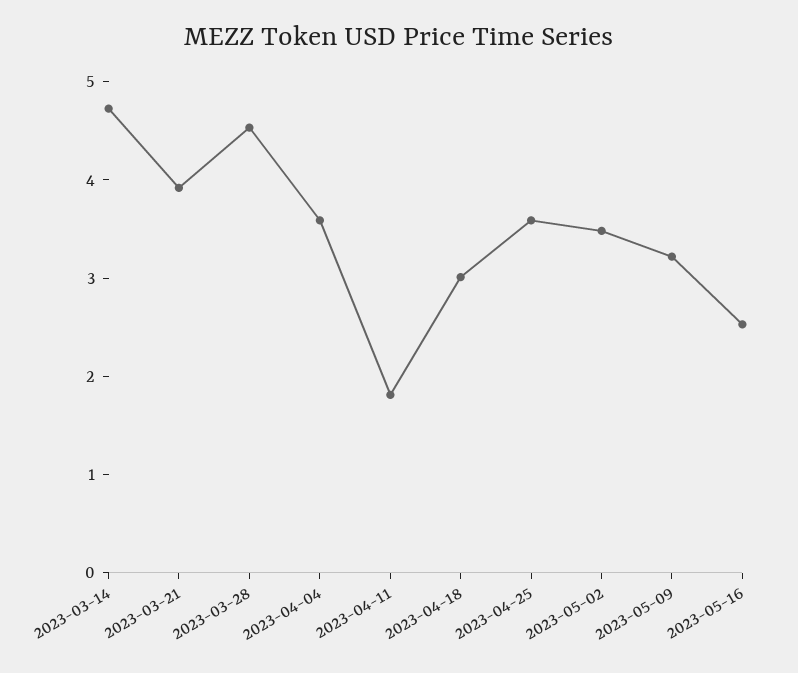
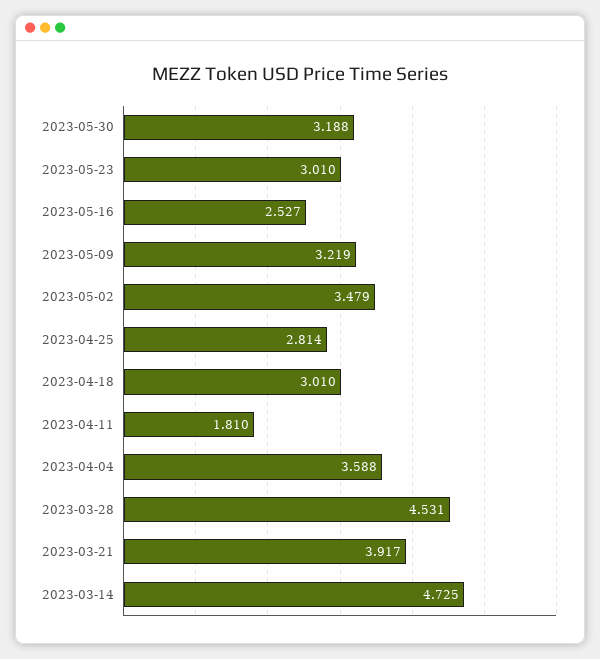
2023-04-25: 3.6 -> 2.814
2023-05-30: none -> 3.188
2023-05-23: none -> 3.01

